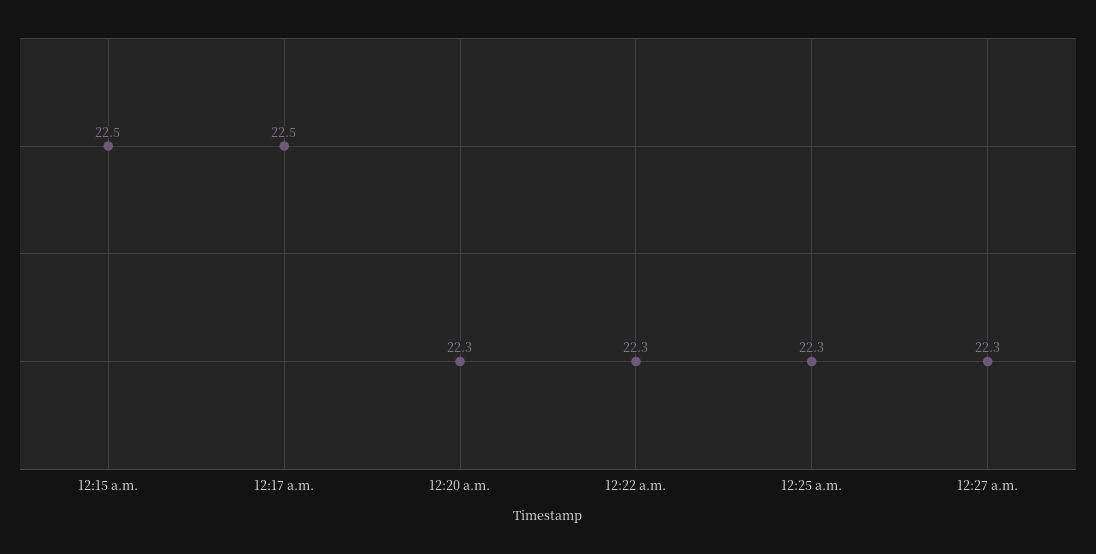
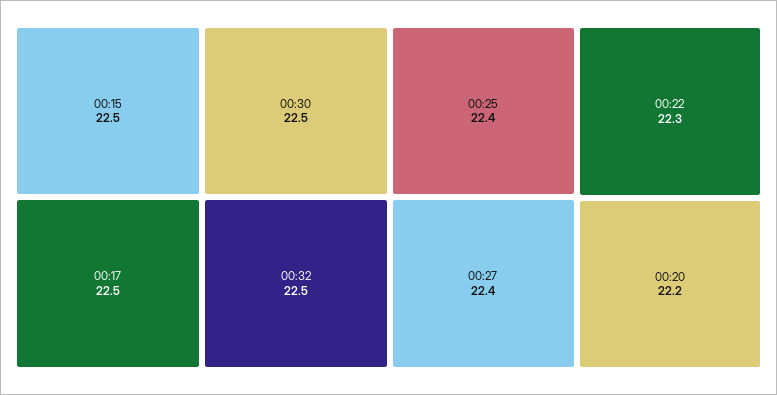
12:20 a.m.: 22.3 -> 22.2
12:25 a.m.: 22.3 -> 22.4
12:27 a.m.: 22.3 -> 22.4
00:30: none -> 22.5
00:32: none -> 22.5

